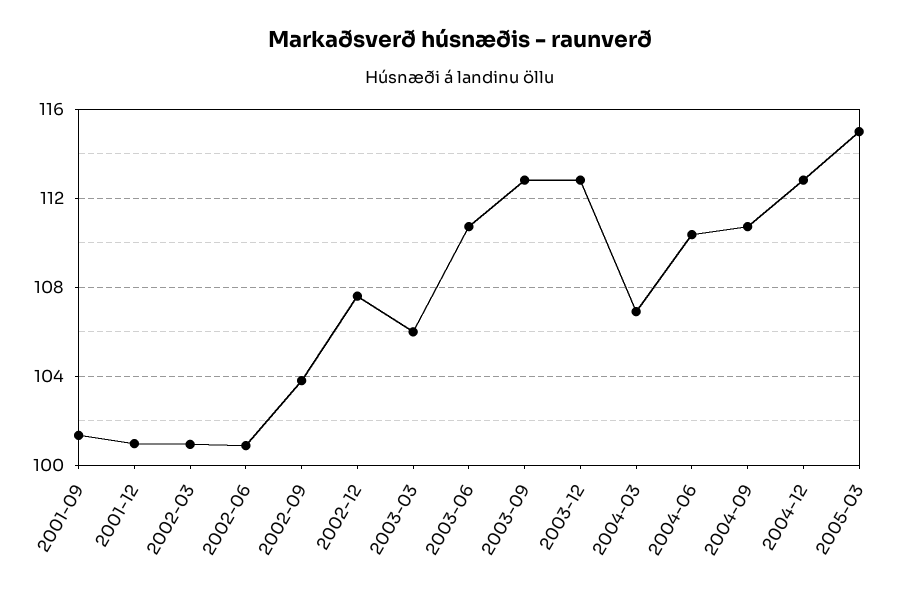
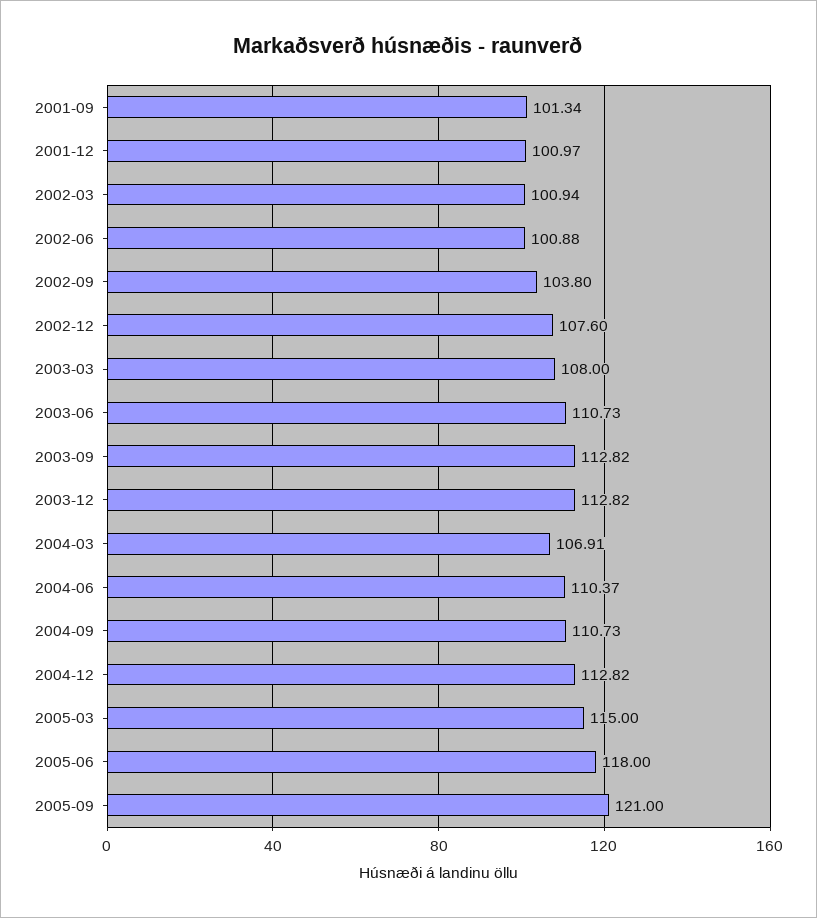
2003-03: 106 -> 108
2005-06: none -> 118
2005-09: none -> 121

